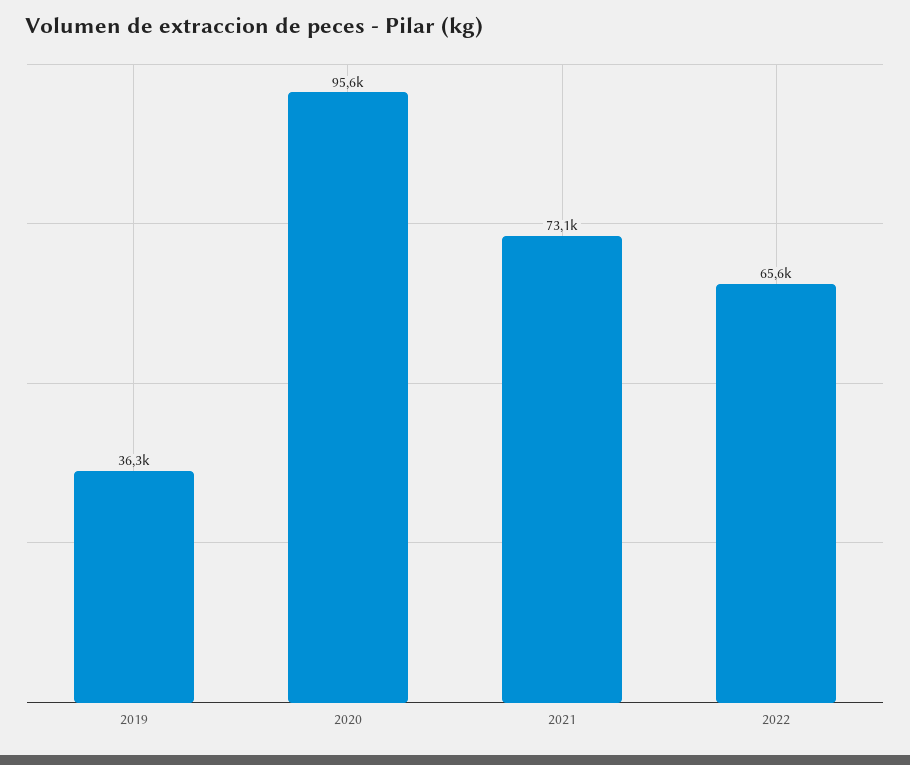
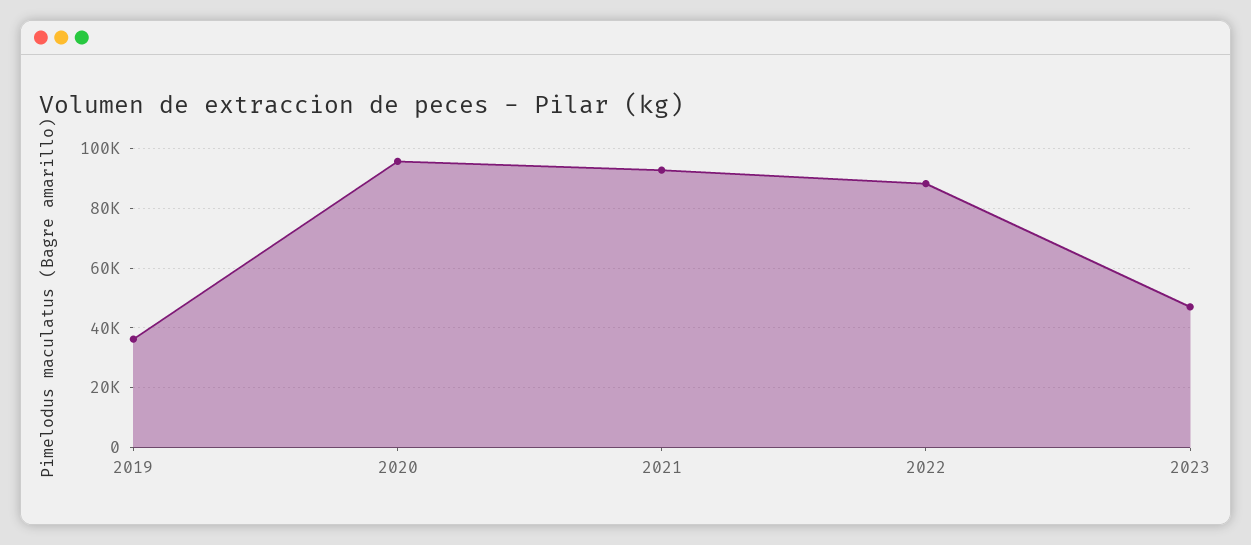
2021: 73100 -> 92500
2022: 65600 -> 87500
2023: none -> 47500

